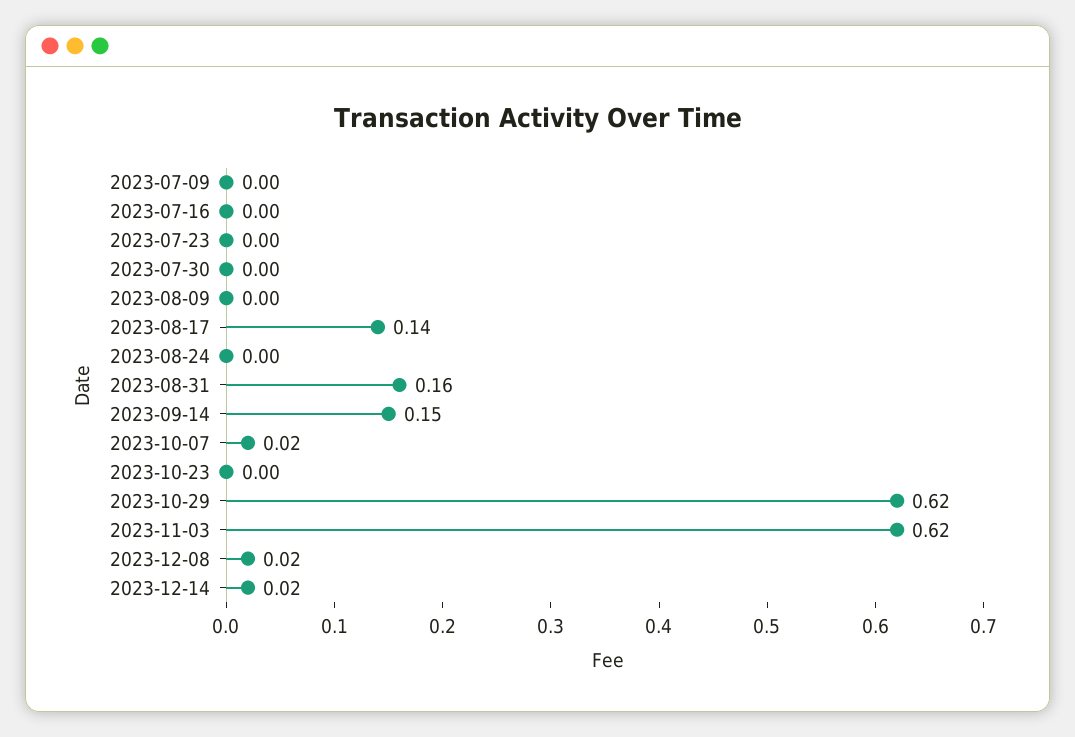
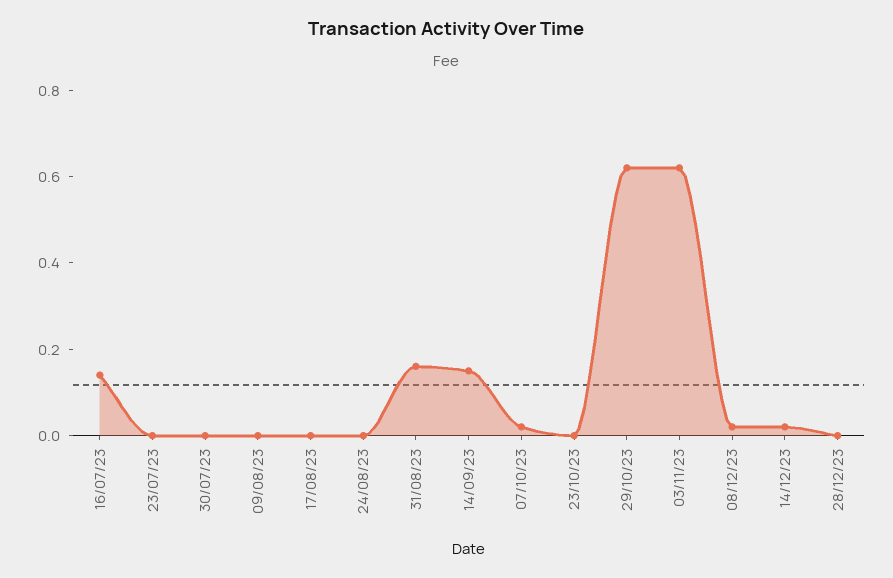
2023-07-09: 0 -> none
2023-07-16: 0 -> 0.15
2023-08-17: 0.14 -> 0
28/12/23: none -> 0

